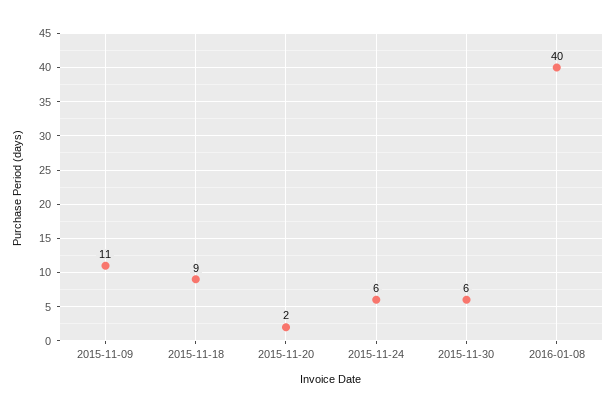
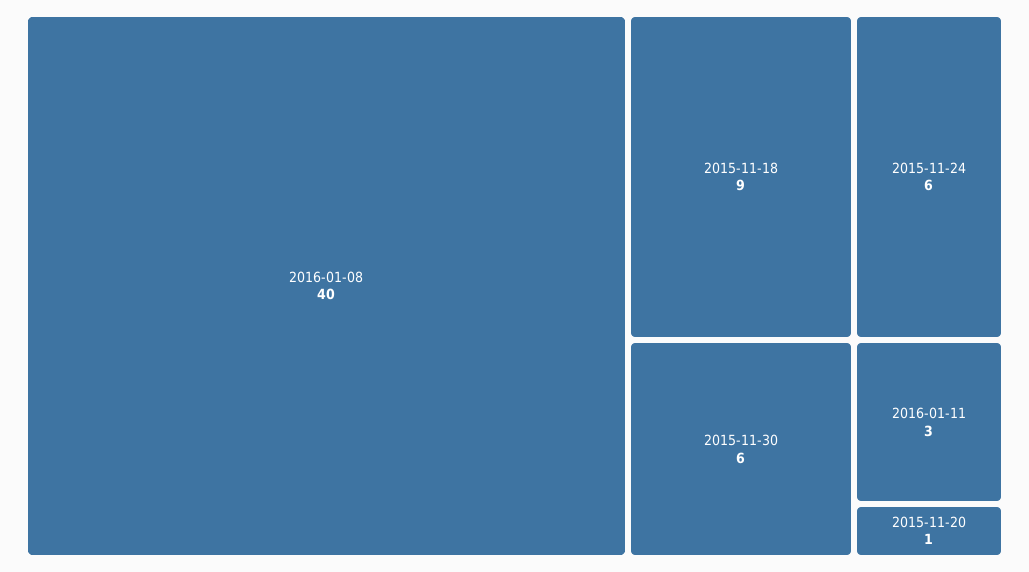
2015-11-09: 11 -> none
2015-11-20: 2 -> 1
2016-01-11: none -> 3

